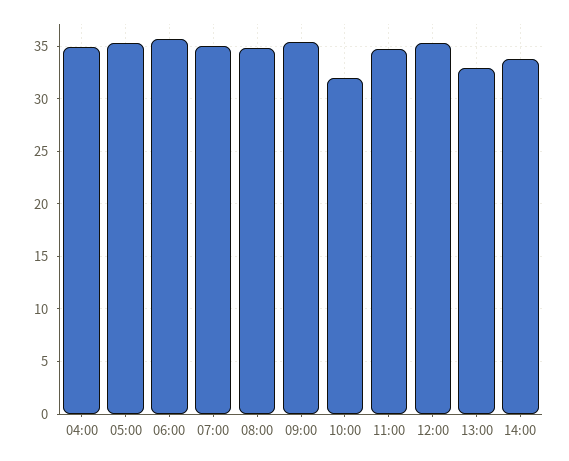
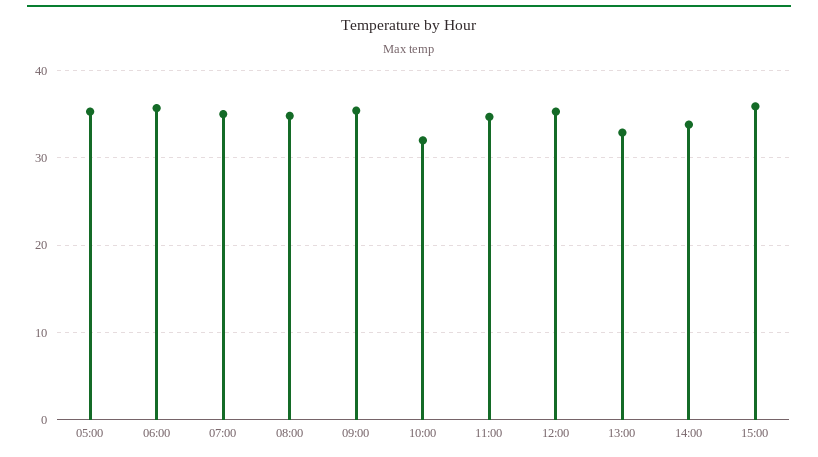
04:00: 35 -> none
15:00: none -> 36

